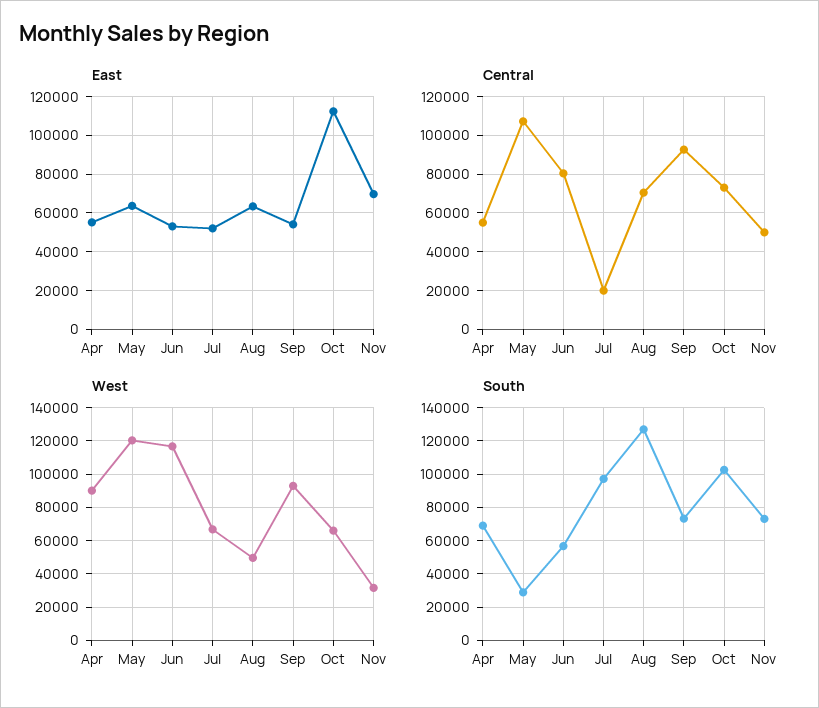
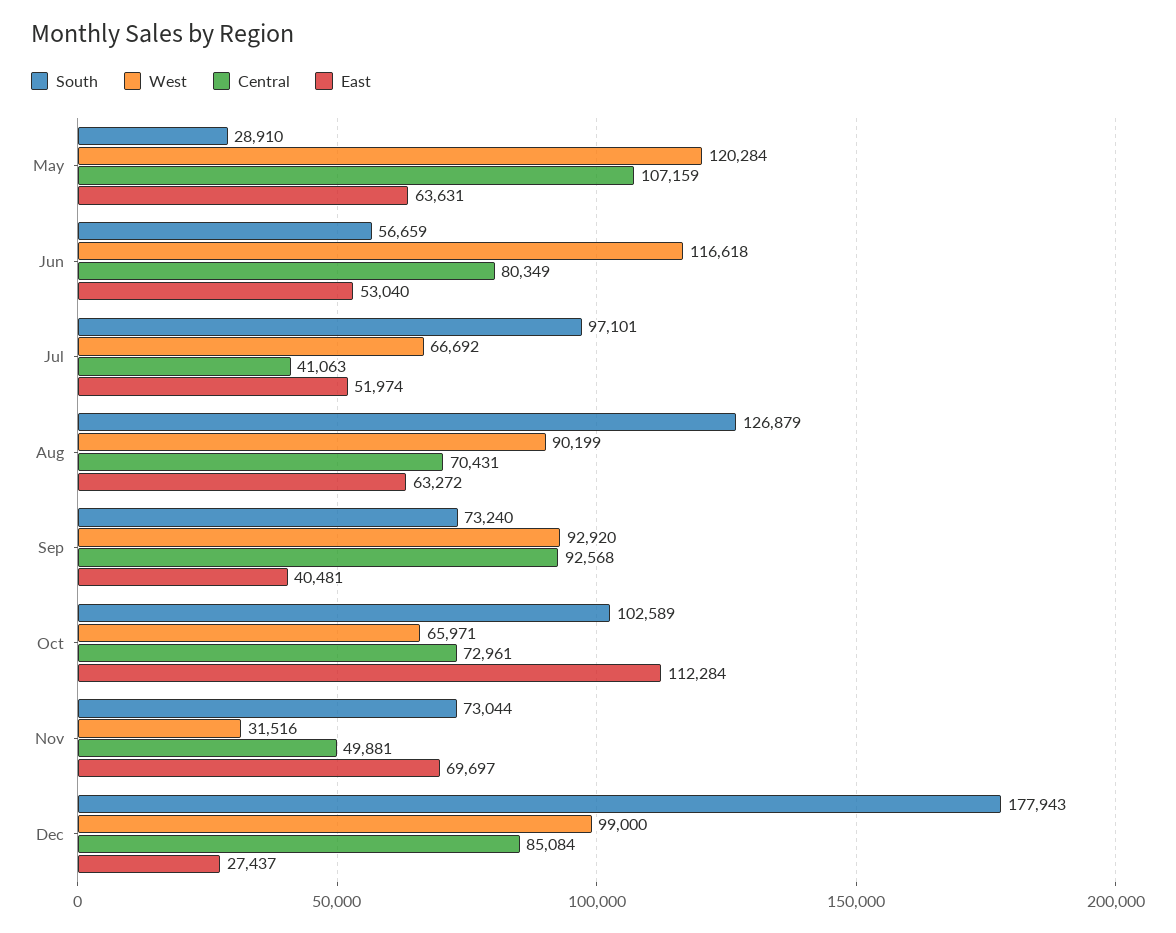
East, Apr: 55000 -> none
East, Sep: 55000 -> 40481
Central, Apr: 55000 -> none
Central, Jul: 20000 -> 41063
West, Apr: 90000 -> none
West, Aug: 50000 -> 90199
South, Apr: 70000 -> none
South, Dec: none -> 177943
West, Dec: none -> 99000
Central, Dec: none -> 85084
East, Dec: none -> 27437

